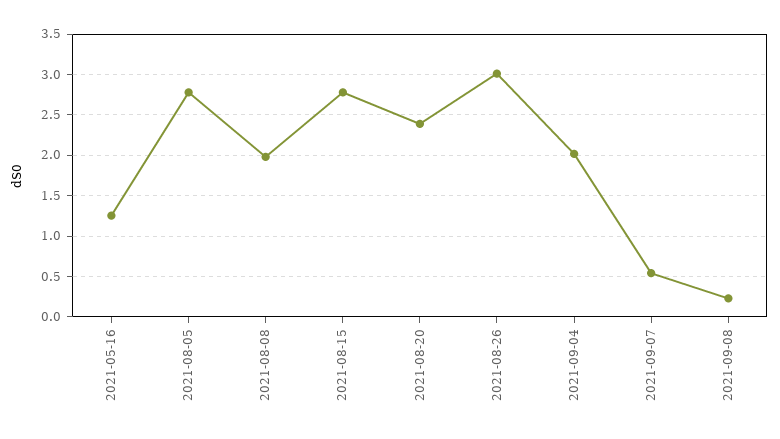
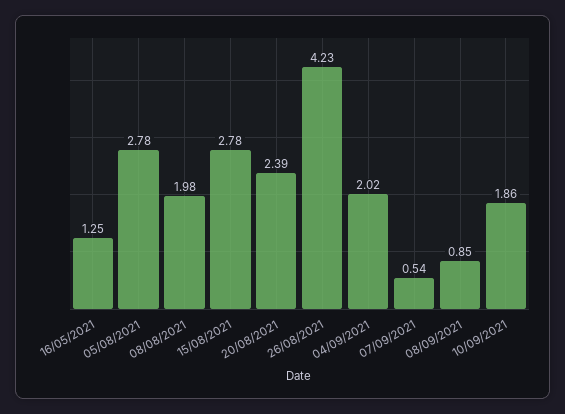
2021-08-26: 3 -> 4.23
2021-09-08: 0.2 -> 0.85
10/09/2021: none -> 1.86

